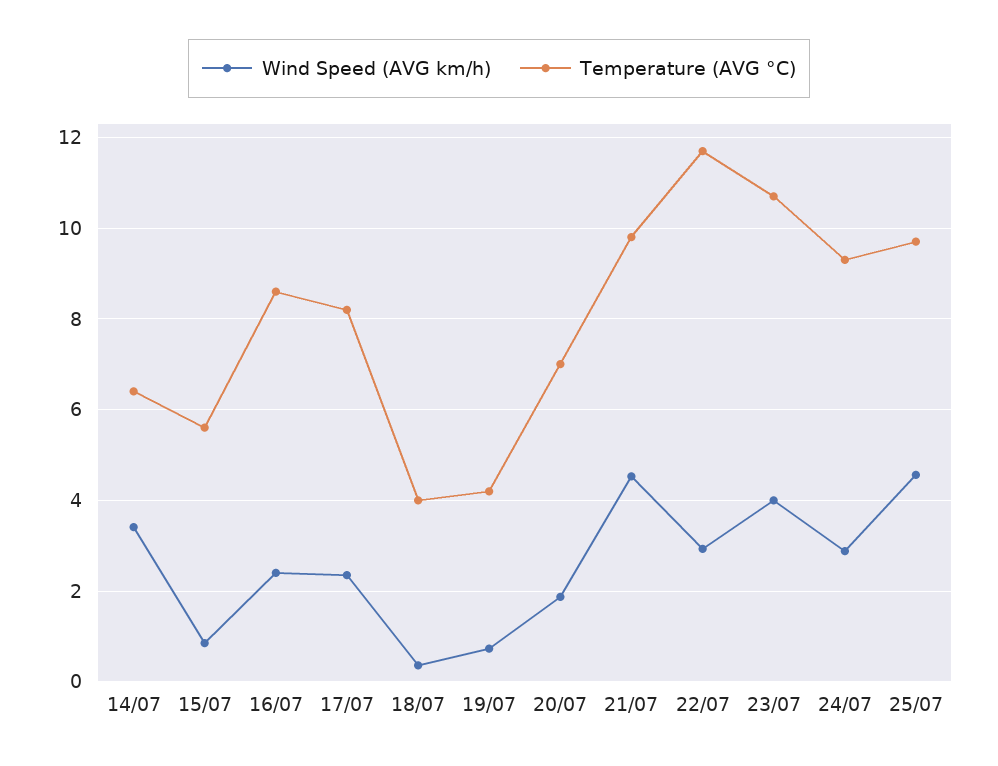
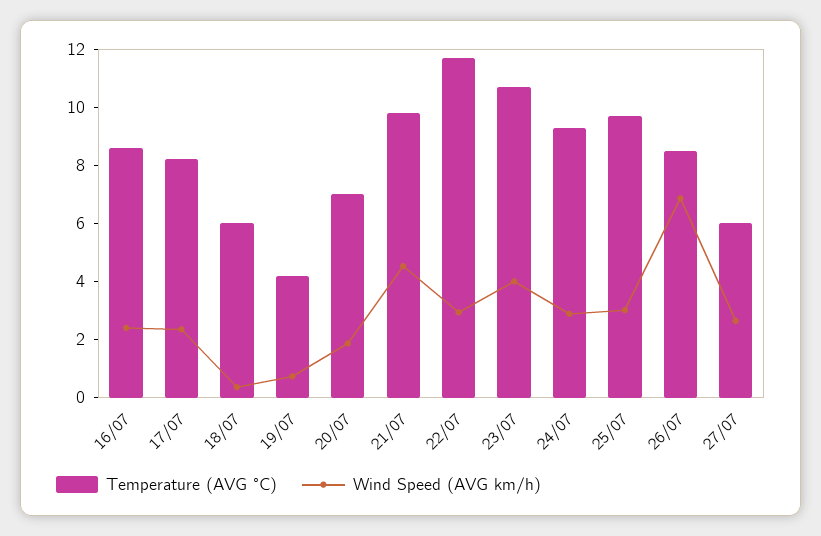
Wind Speed (AVG km/h), 14/07: 3.4 -> none
Temperature (AVG °C), 14/07: 6.4 -> none
Wind Speed (AVG km/h), 15/07: 0.8 -> none
Temperature (AVG °C), 15/07: 5.6 -> none
Temperature (AVG °C), 18/07: 4 -> 6
Wind Speed (AVG km/h), 25/07: 4.6 -> 3
Temperature (AVG °C), 26/07: none -> 8.5
Wind Speed (AVG km/h), 26/07: none -> 7
Temperature (AVG °C), 27/07: none -> 6
Wind Speed (AVG km/h), 27/07: none -> 2.5

